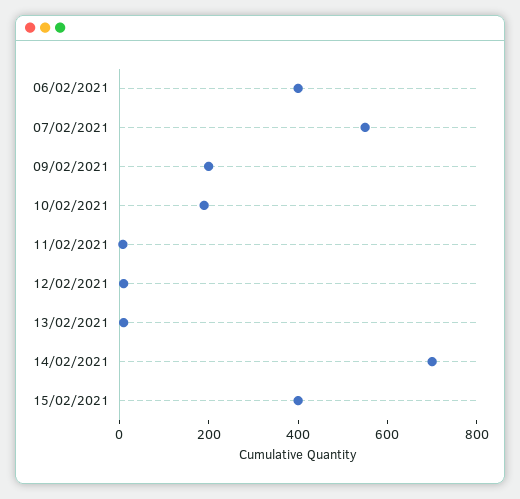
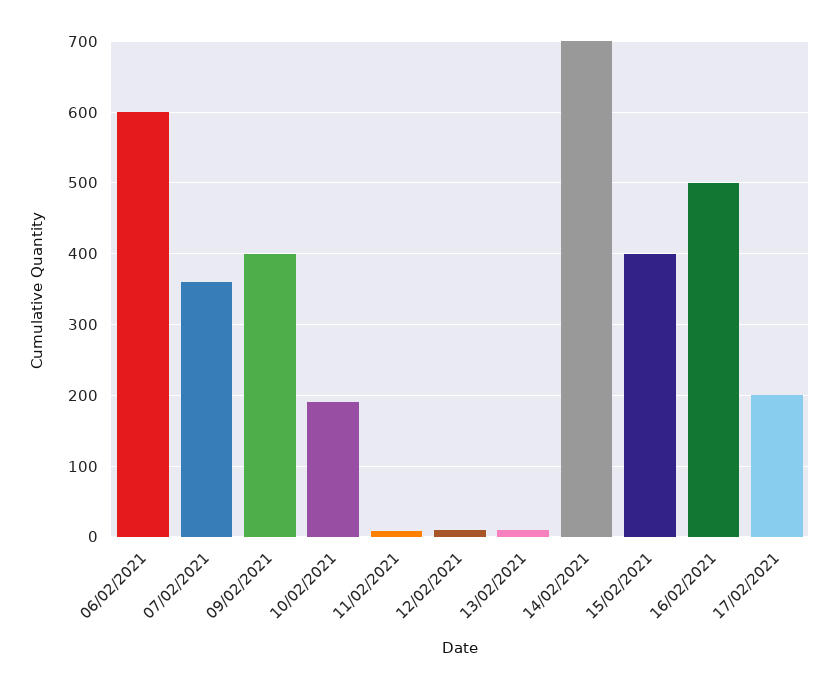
06/02/2021: 400 -> 600
07/02/2021: 550 -> 360
09/02/2021: 200 -> 400
16/02/2021: none -> 500
17/02/2021: none -> 200

